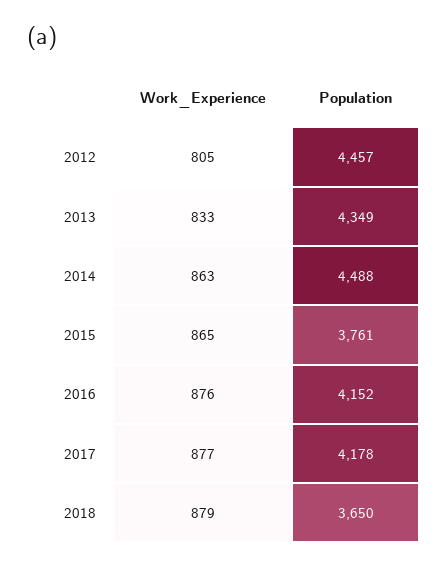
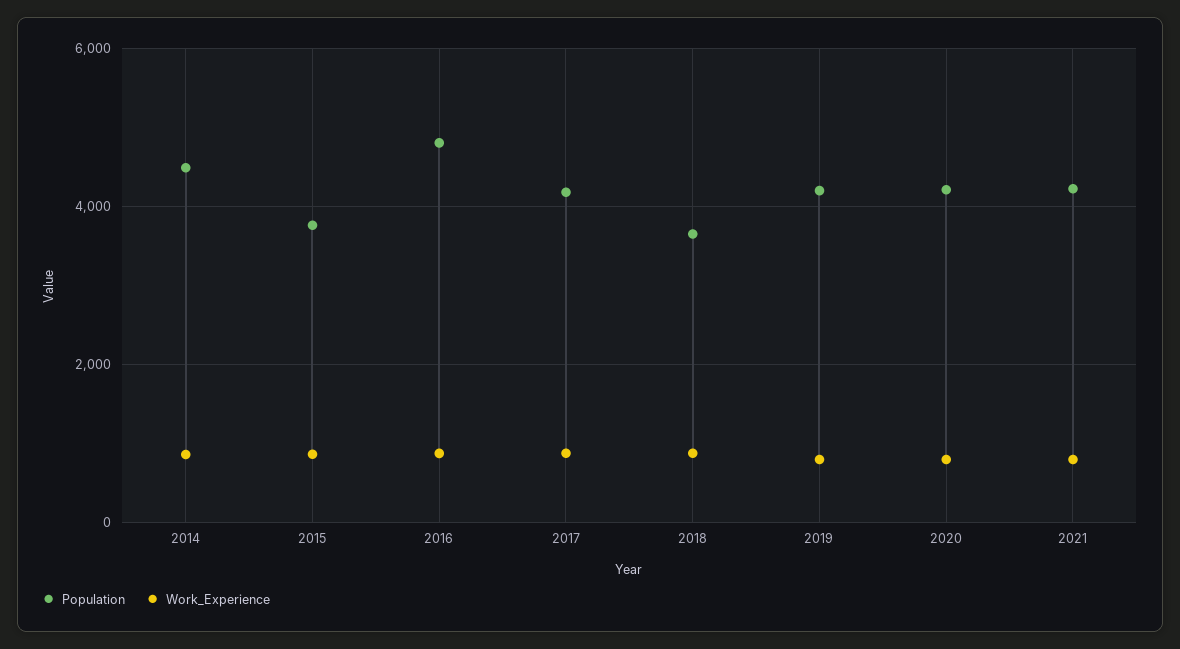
Work_Experience, 2012: 805 -> none
Population, 2012: 4457 -> none
Work_Experience, 2013: 833 -> none
Population, 2013: 4349 -> none
Population, 2016: 4152 -> 4800
Population, 2019: none -> 4200
Work_Experience, 2019: none -> 800
Population, 2020: none -> 4200
Work_Experience, 2020: none -> 800
Population, 2021: none -> 4200
Work_Experience, 2021: none -> 800

